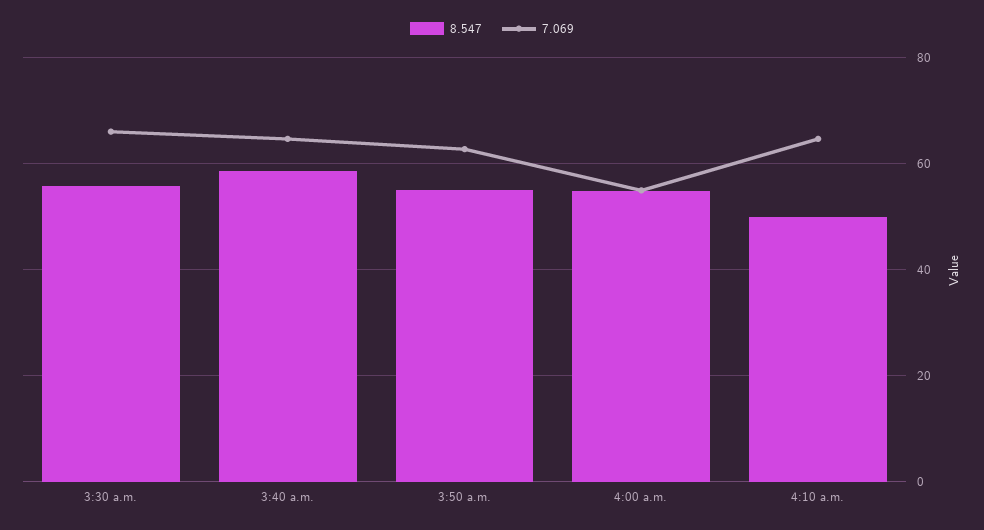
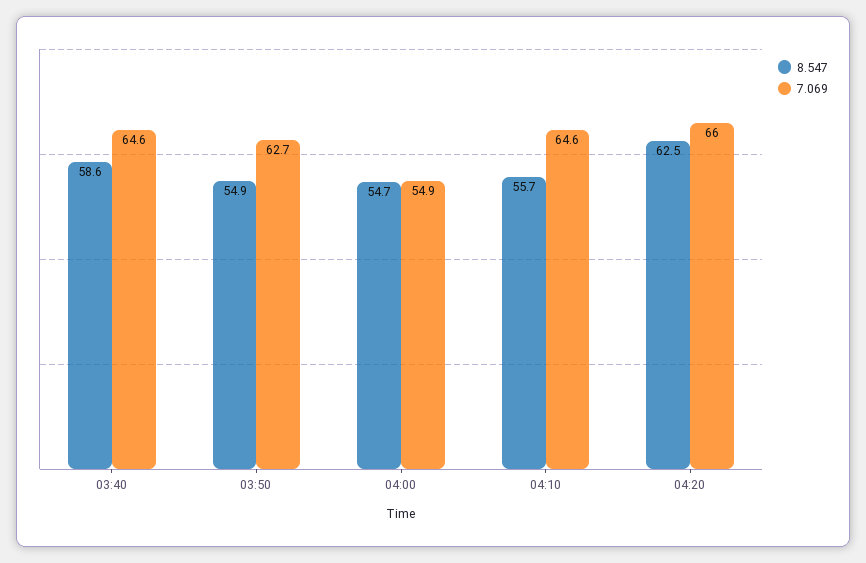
8.547, 3:30 a.m.: 56 -> none
7.069, 3:30 a.m.: 66 -> none
8.547, 4:10 a.m.: 50 -> 55.7
8.547, 04:20: none -> 62.5
7.069, 04:20: none -> 66

